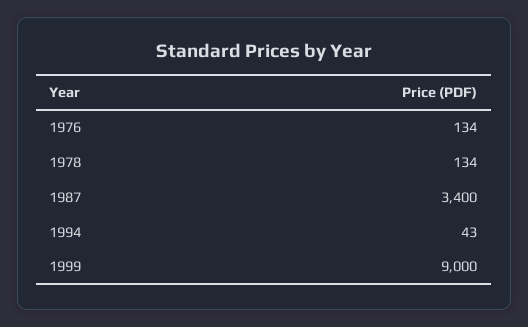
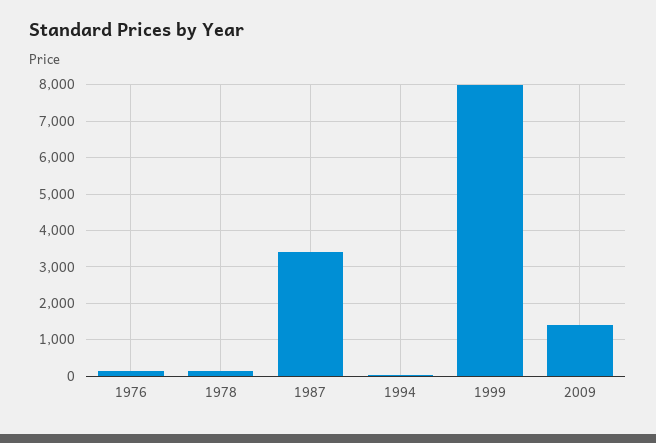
1999: 9000 -> 8000
2009: none -> 1400

